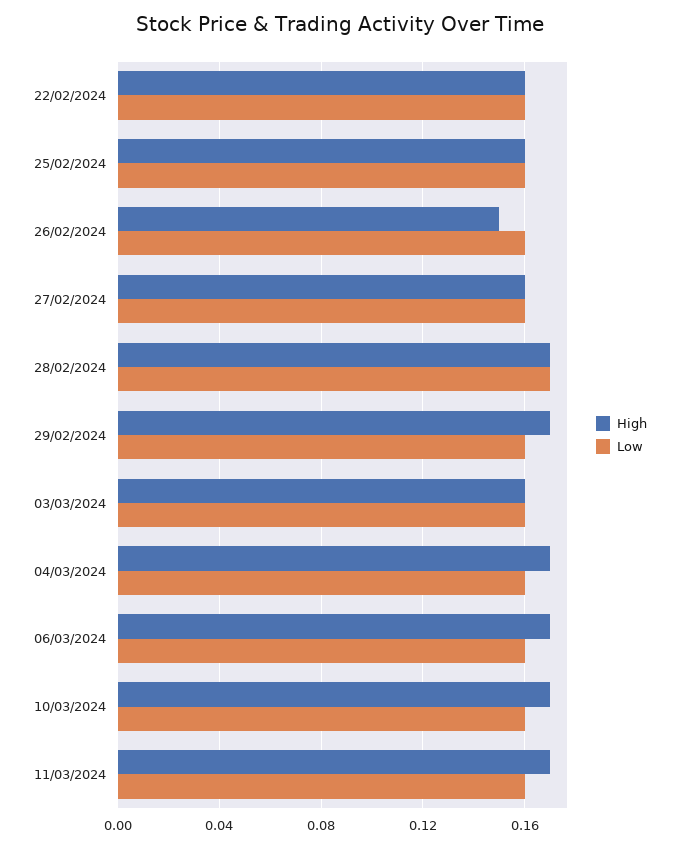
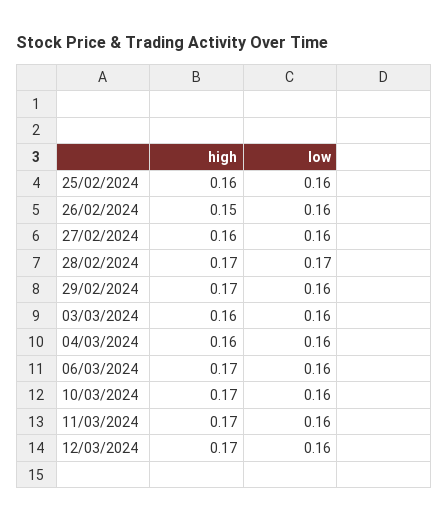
High, 22/02/2024: 0.16 -> none
Low, 22/02/2024: 0.16 -> none
High, 04/03/2024: 0.17 -> 0.16
High, 12/03/2024: none -> 0.17
Low, 12/03/2024: none -> 0.16

